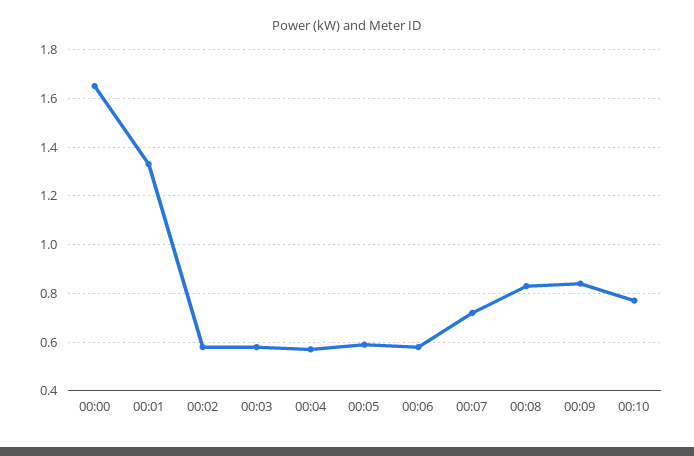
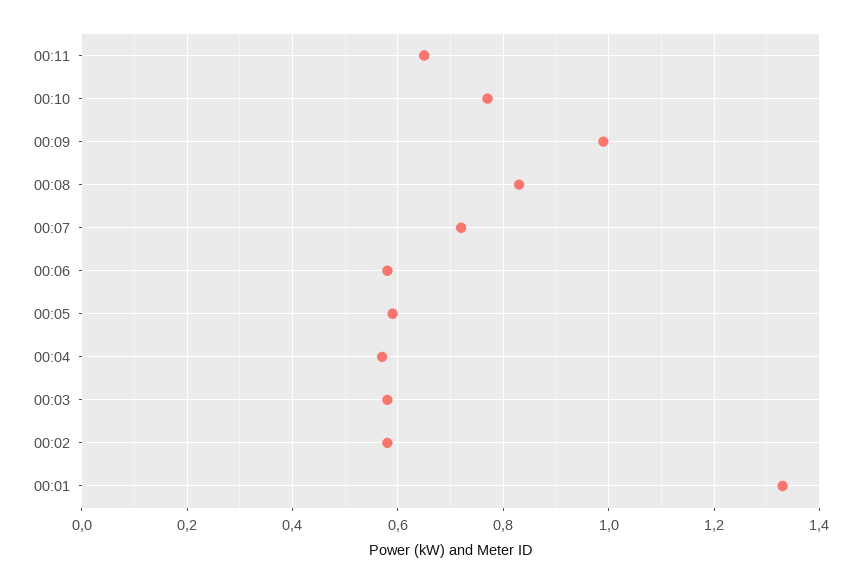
00:00: 1.65 -> none
00:09: 0.85 -> 1
00:11: none -> 0.65

